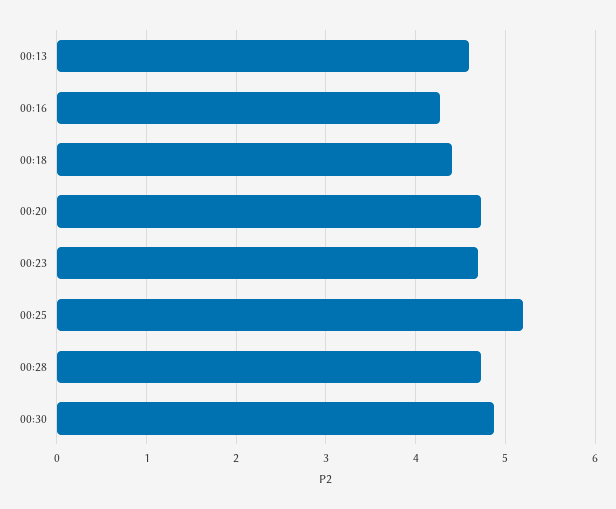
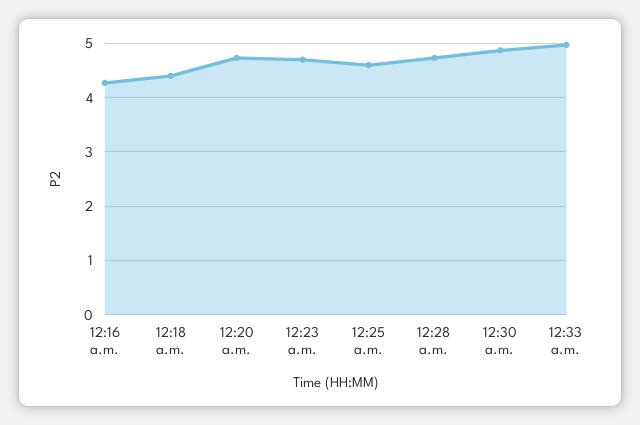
00:13: 4.6 -> none
00:25: 5.2 -> 4.6
12:33 a.m.: none -> 5

